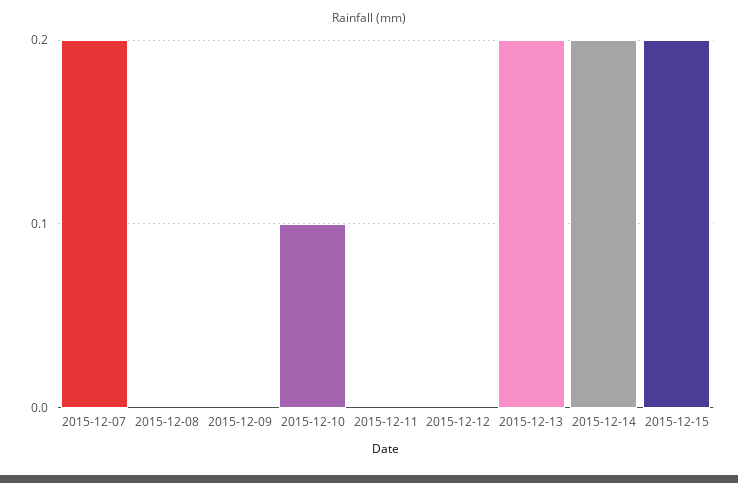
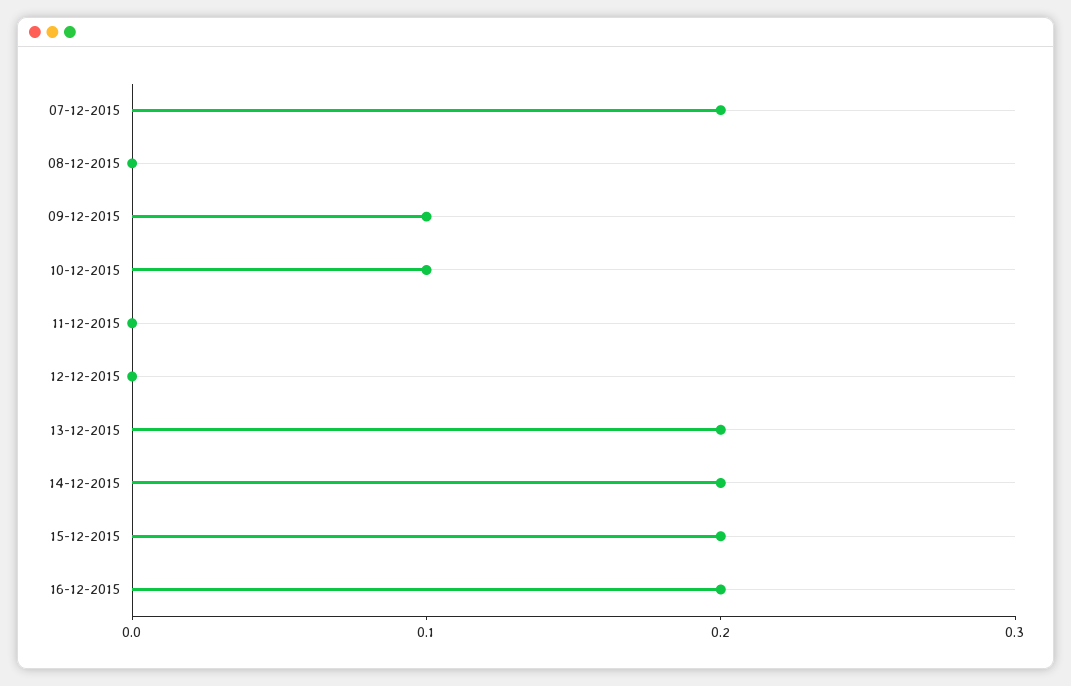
2015-12-09: 0 -> 0.1
16-12-2015: none -> 0.2

